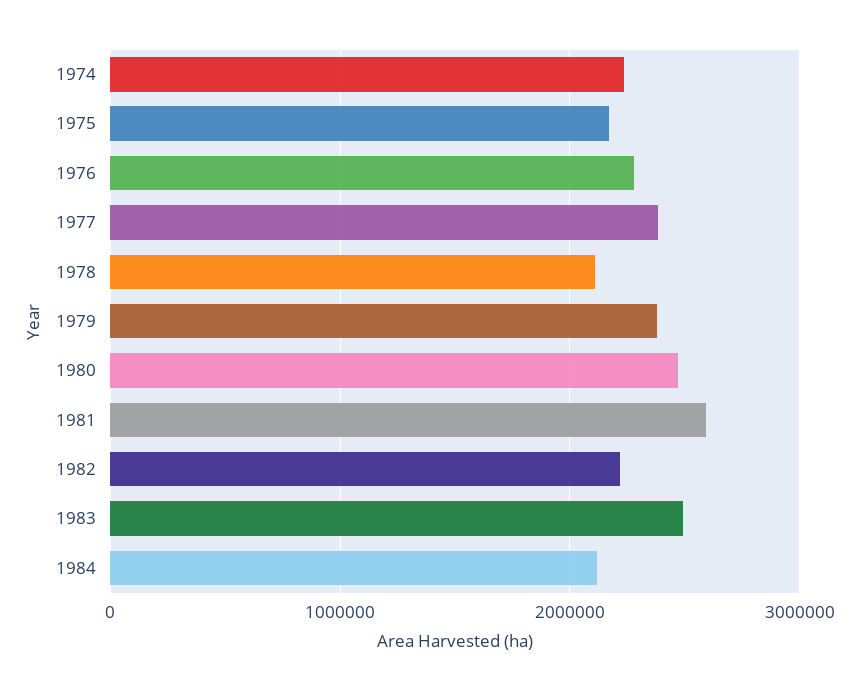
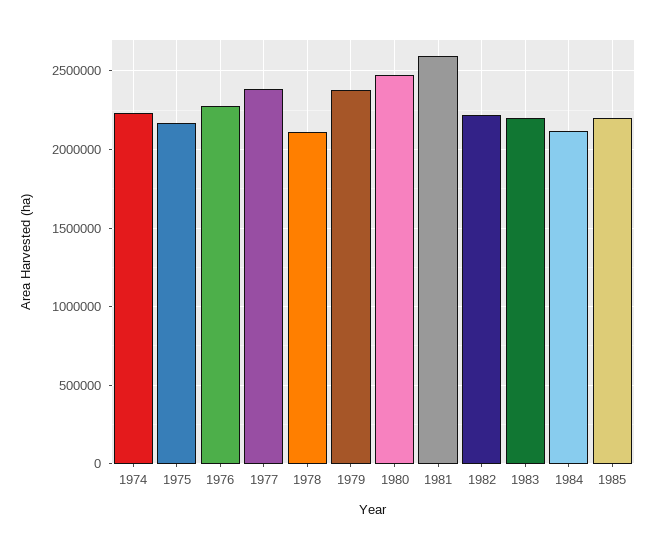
1983: 2500000 -> 2200000
1985: none -> 2200000

